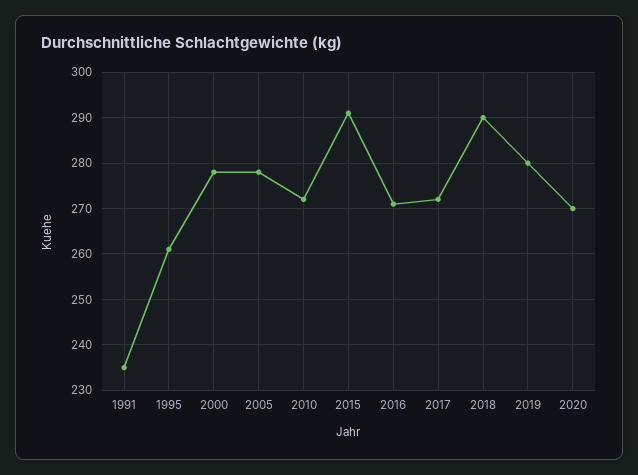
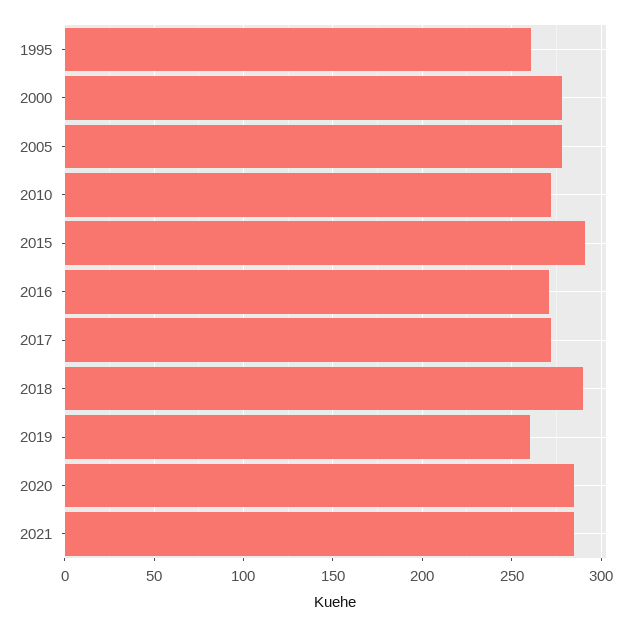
1991: 235 -> none
2019: 280 -> 260
2020: 270 -> 285
2021: none -> 285

